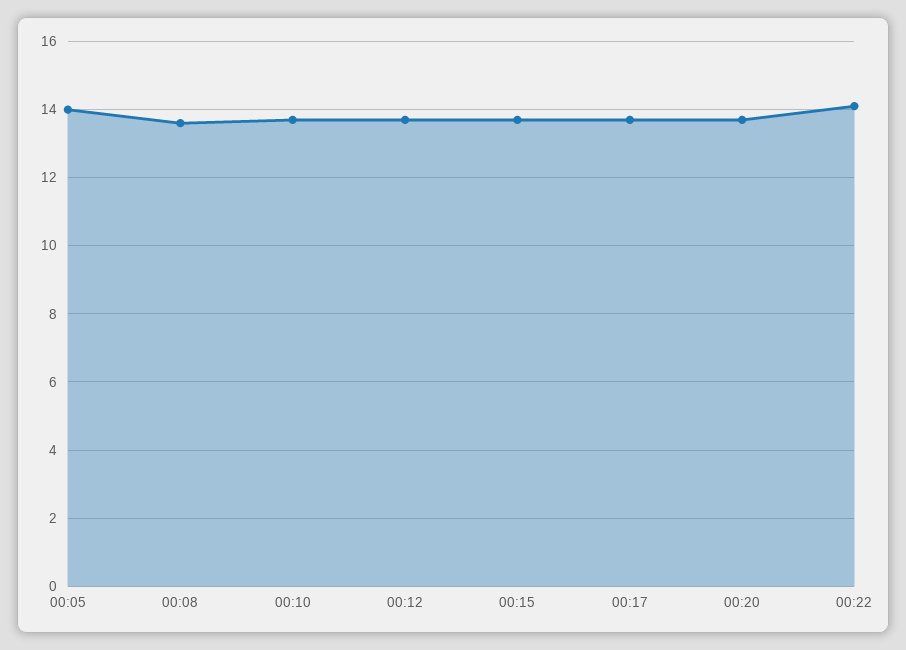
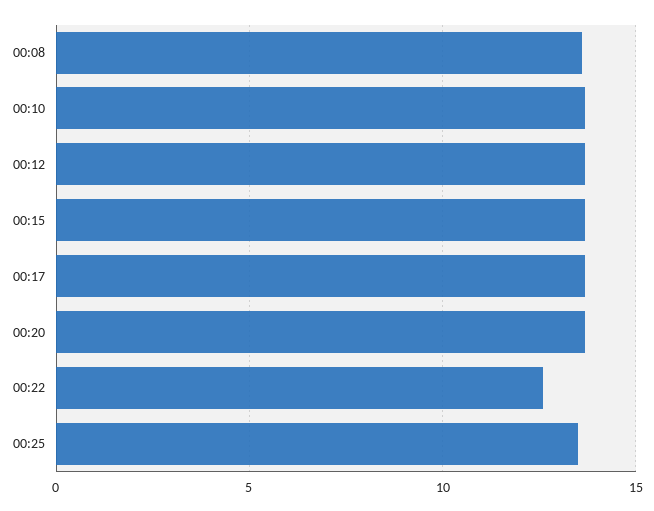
00:05: 14 -> none
00:22: 14 -> 12.5
00:25: none -> 13.5

